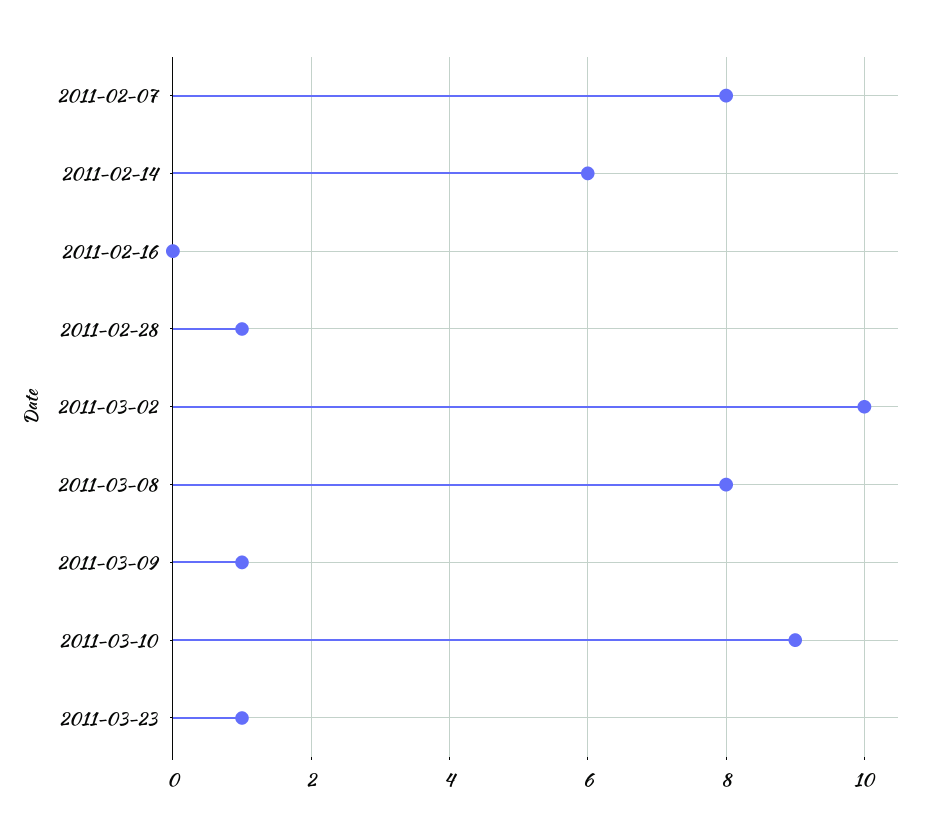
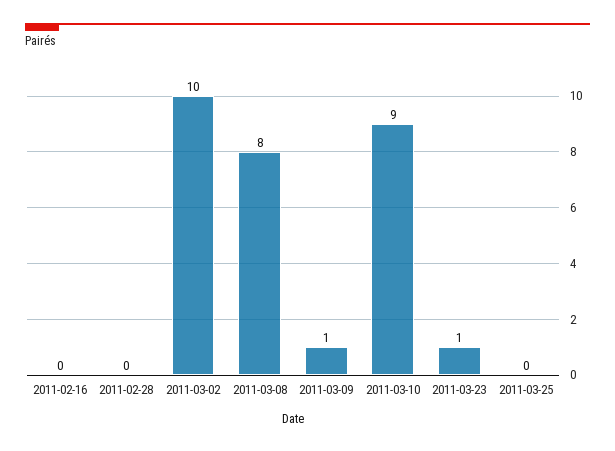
2011-02-07: 8 -> none
2011-02-14: 6 -> none
2011-02-28: 1 -> 0
2011-03-25: none -> 0

